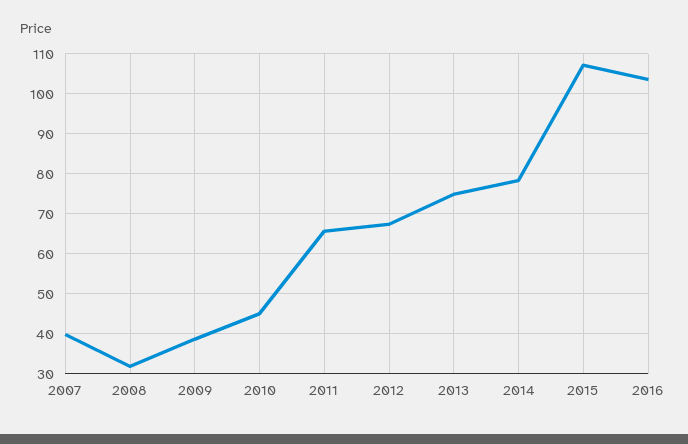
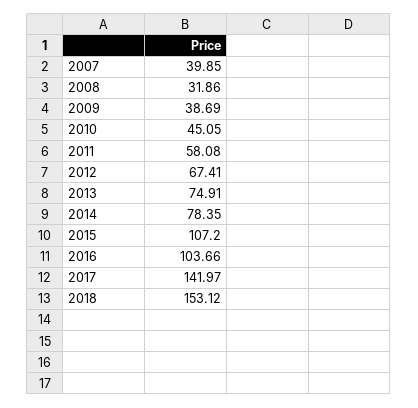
2011: 66 -> 58.08
2017: none -> 141.97
2018: none -> 153.12

